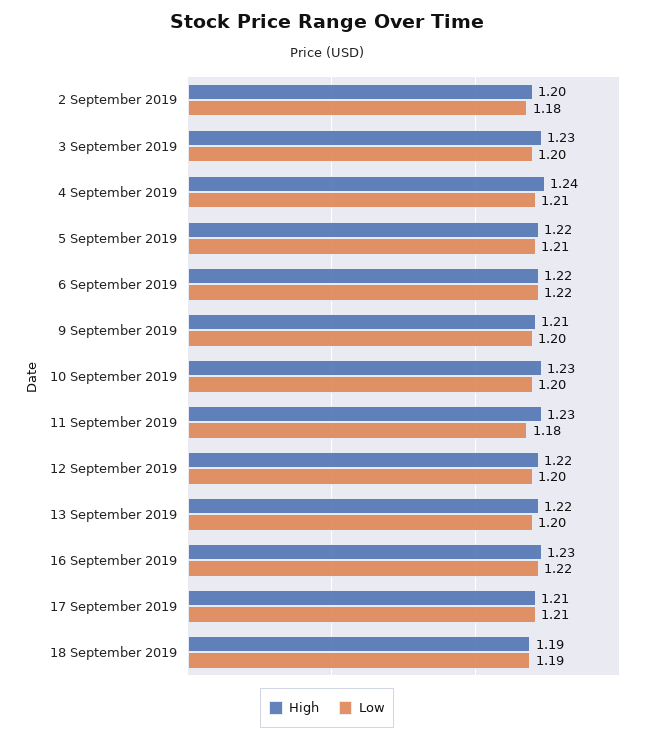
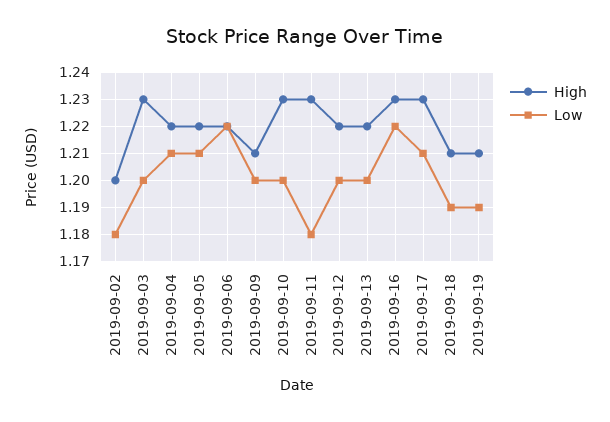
High, 4 September 2019: 1.24 -> 1.22
High, 17 September 2019: 1.21 -> 1.23
High, 18 September 2019: 1.19 -> 1.21
High, 2019-09-19: none -> 1.21
Low, 2019-09-19: none -> 1.19

